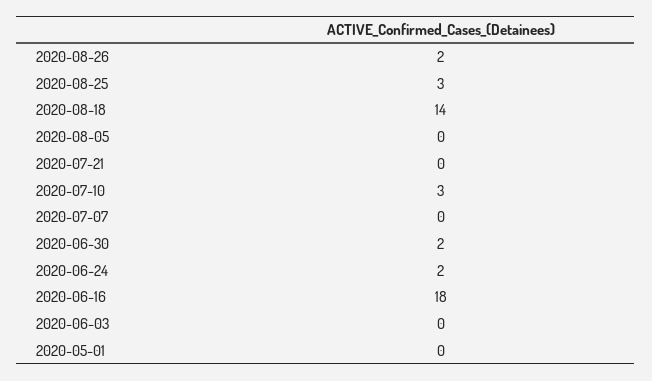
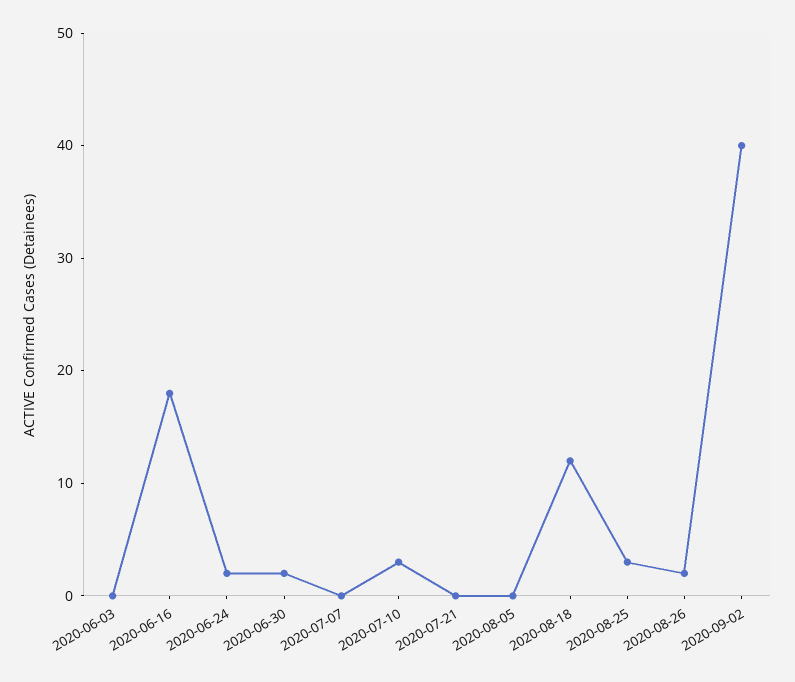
2020-08-18: 14 -> 12
2020-05-01: 0 -> none
2020-09-02: none -> 40

